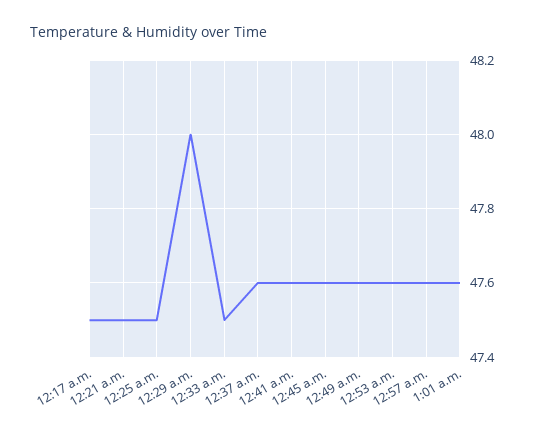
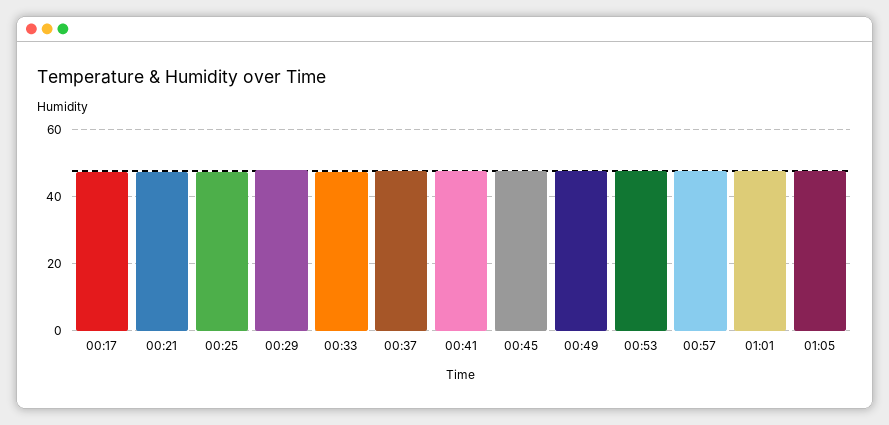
01:05: none -> 48

